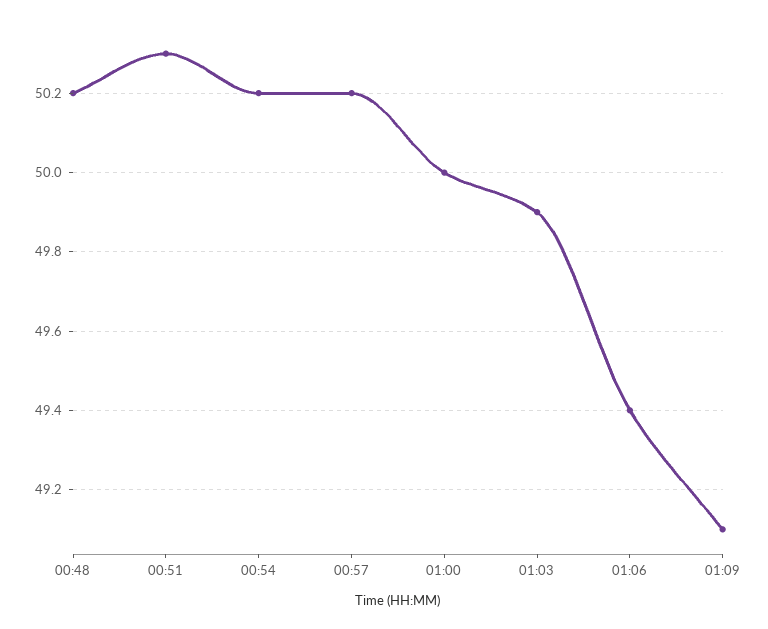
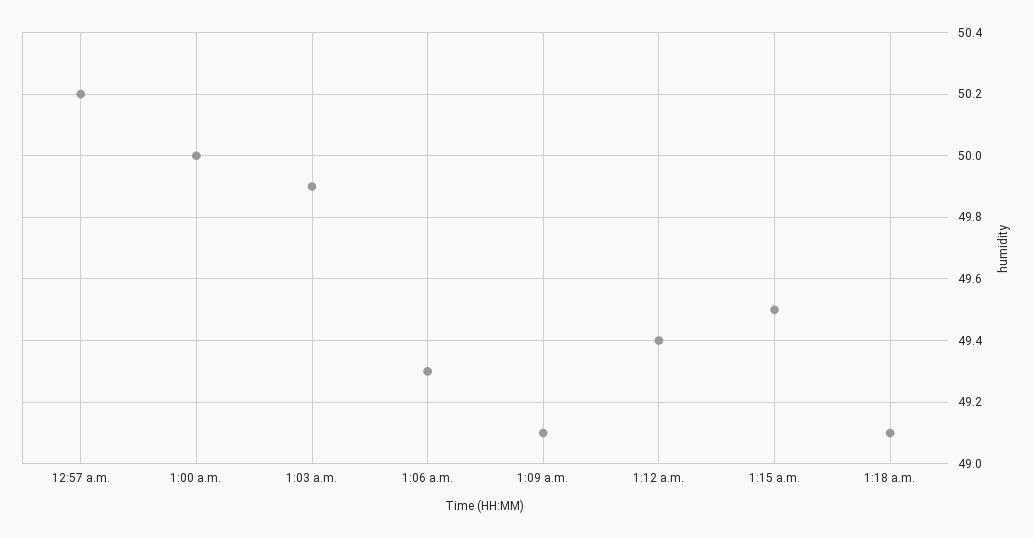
00:48: 50.2 -> none
00:51: 50.3 -> none
00:54: 50.2 -> none
01:06: 49.4 -> 49.3
1:12 a.m.: none -> 49.4
1:15 a.m.: none -> 49.5
1:18 a.m.: none -> 49.1

